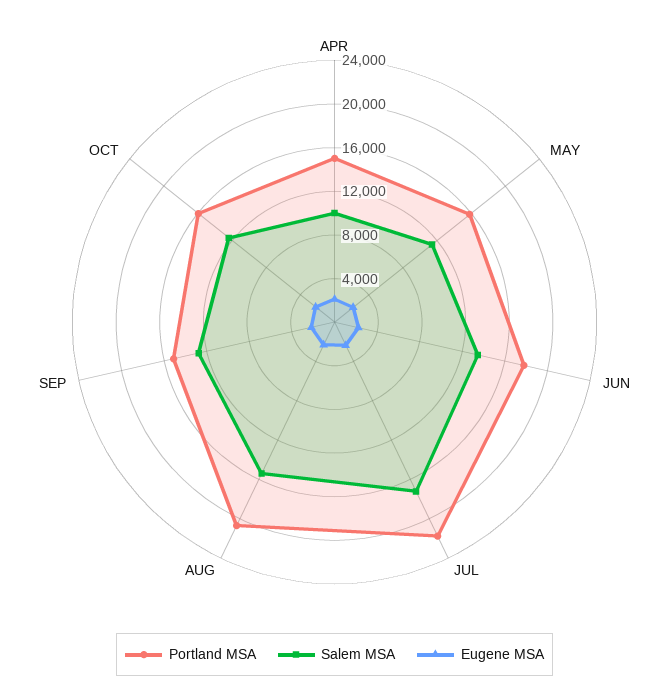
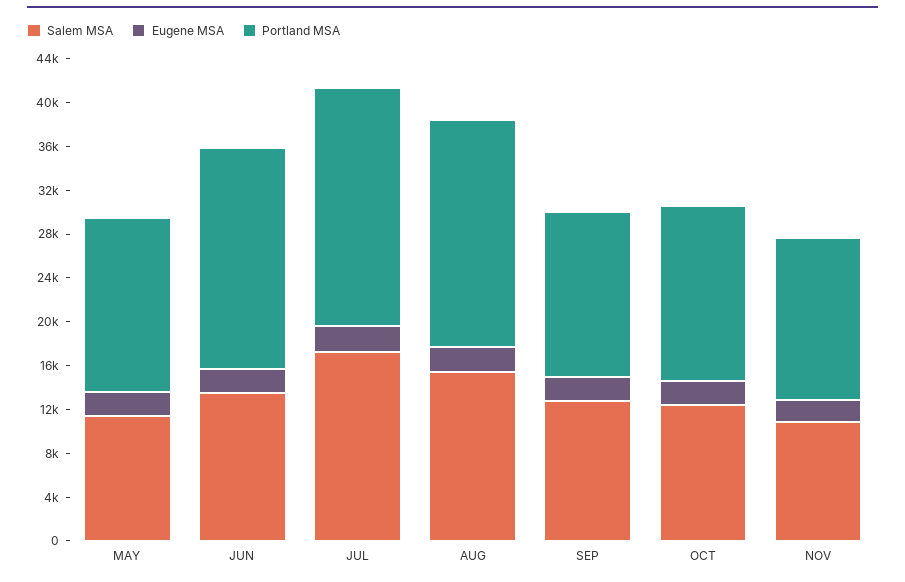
Portland MSA, APR: 15000 -> none
Salem MSA, APR: 10000 -> none
Eugene MSA, APR: 2000 -> none
Portland MSA, JUN: 18000 -> 20000
Salem MSA, NOV: none -> 11000
Eugene MSA, NOV: none -> 2000
Portland MSA, NOV: none -> 15000

